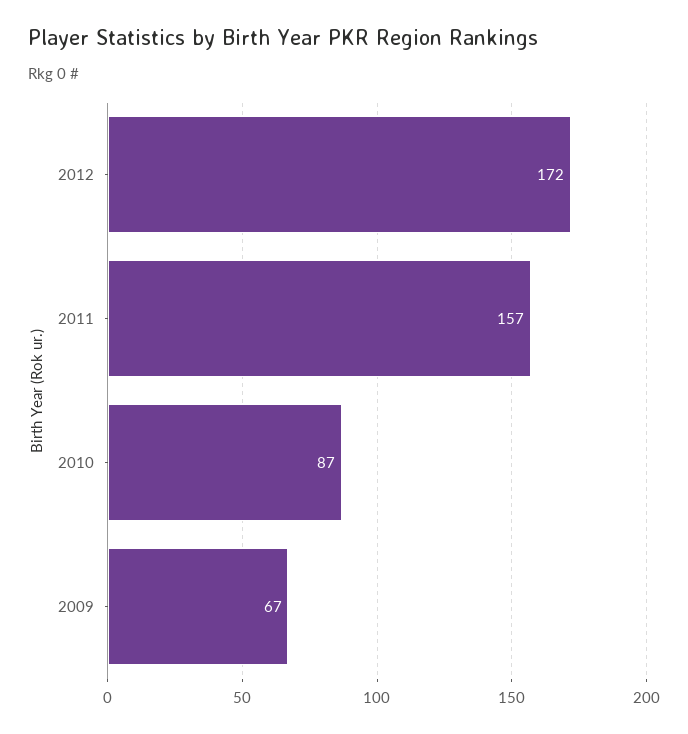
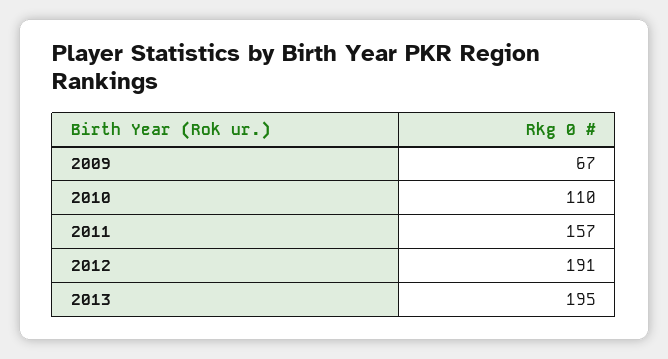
2012: 172 -> 191
2010: 87 -> 110
2013: none -> 195

